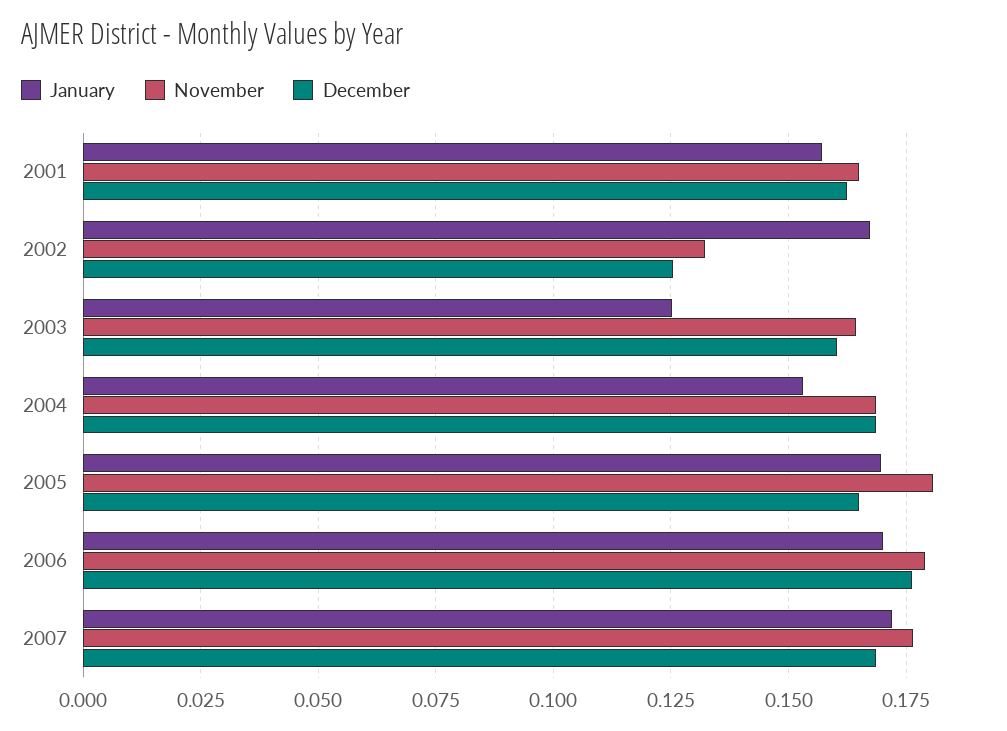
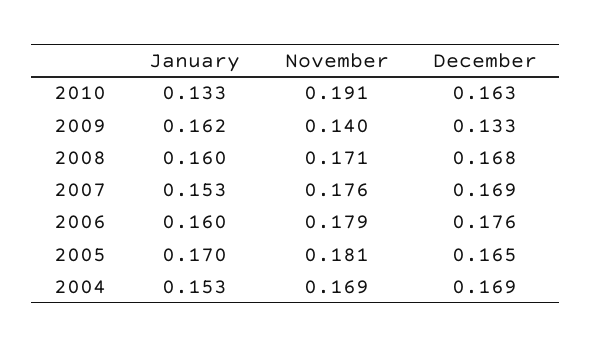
January, 2001: 0.1575 -> none
November, 2001: 0.165 -> none
December, 2001: 0.1625 -> none
January, 2002: 0.1675 -> none
November, 2002: 0.1325 -> none
December, 2002: 0.125 -> none
January, 2003: 0.125 -> none
November, 2003: 0.165 -> none
December, 2003: 0.16 -> none
January, 2006: 0.17 -> 0.16
January, 2007: 0.1725 -> 0.153
January, 2010: none -> 0.133
November, 2010: none -> 0.191
December, 2010: none -> 0.163
January, 2009: none -> 0.162
November, 2009: none -> 0.14
December, 2009: none -> 0.133
January, 2008: none -> 0.16
November, 2008: none -> 0.171
December, 2008: none -> 0.168

